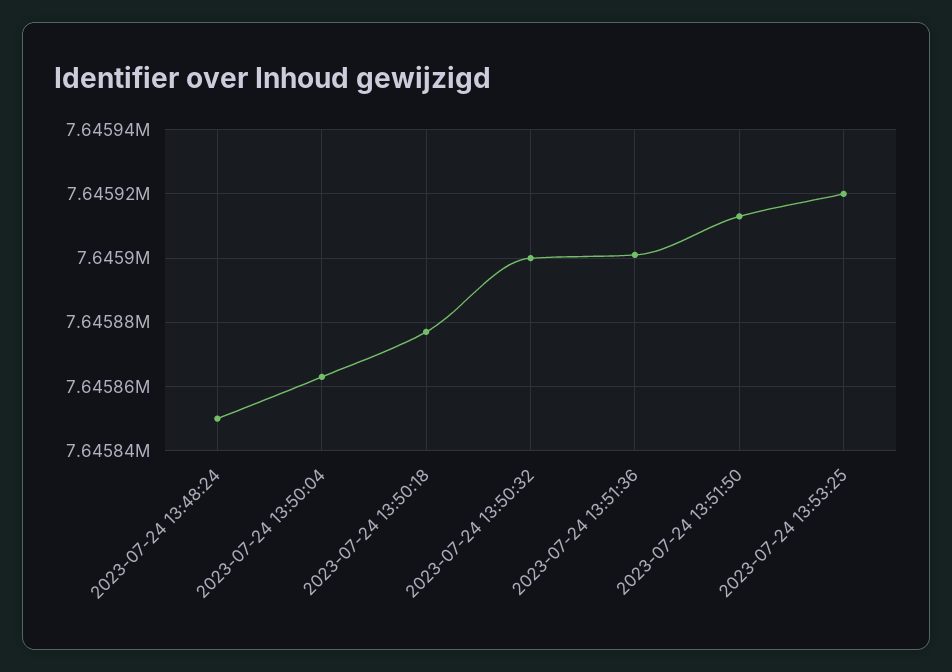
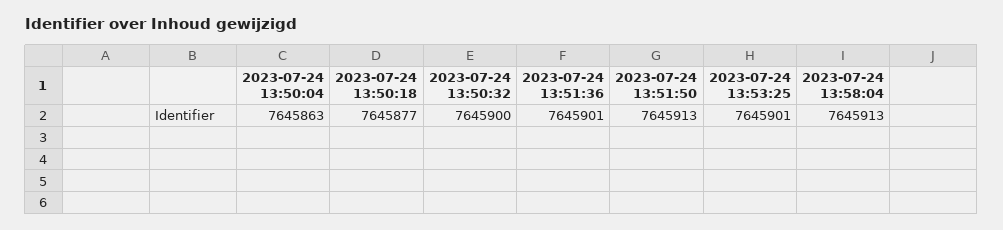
2023-07-24 13:48:24: 7645850 -> none
2023-07-24 13:53:25: 7645920 -> 7645901
2023-07-24 13:58:04: none -> 7645913

